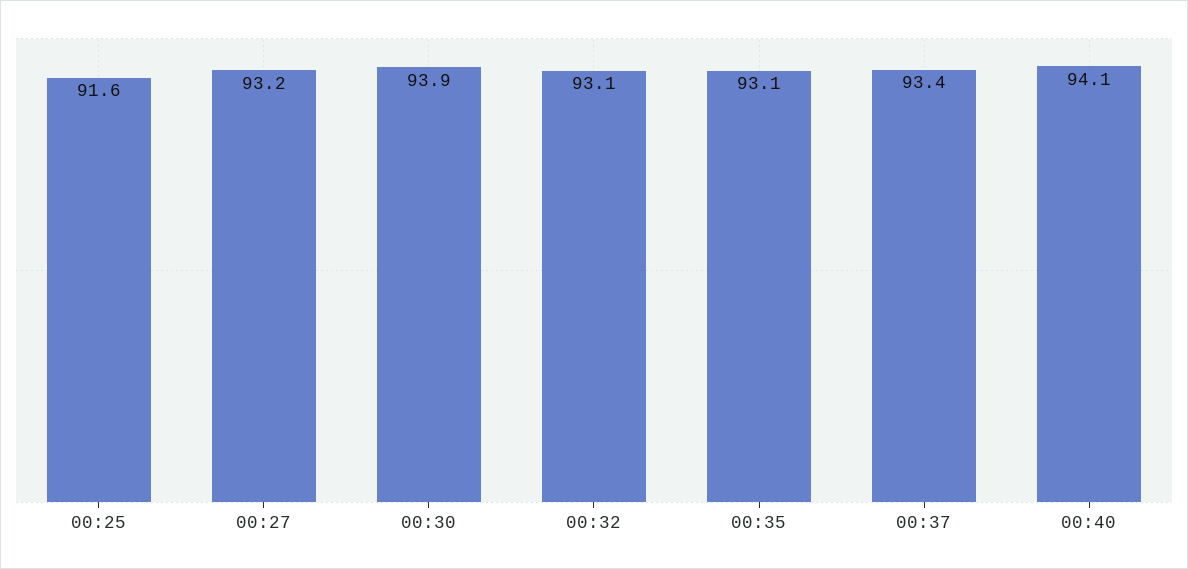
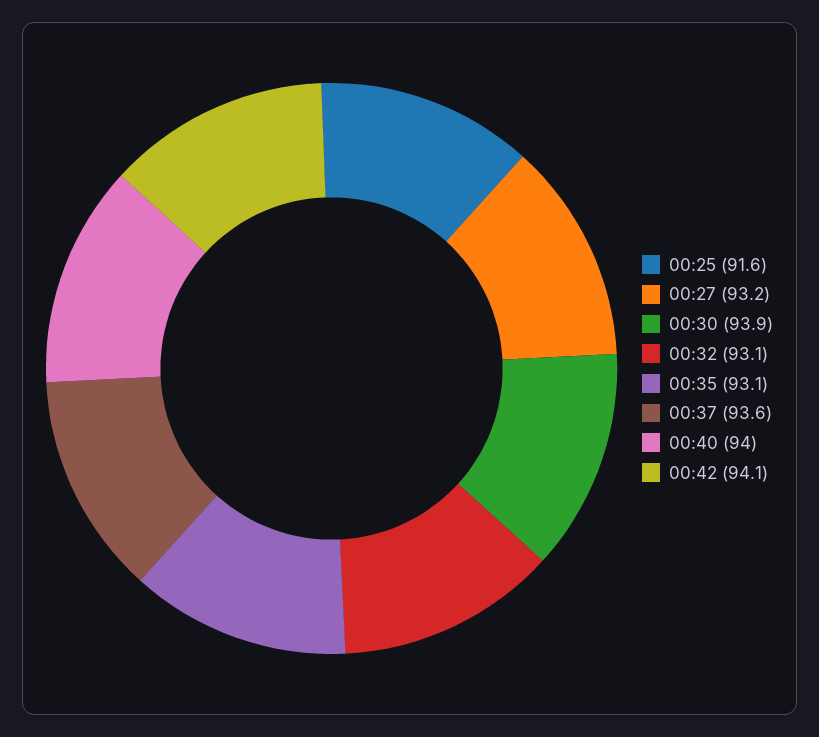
00:37: 93.4 -> 93.6
00:40: 94.1 -> 94
00:42: none -> 94.1

